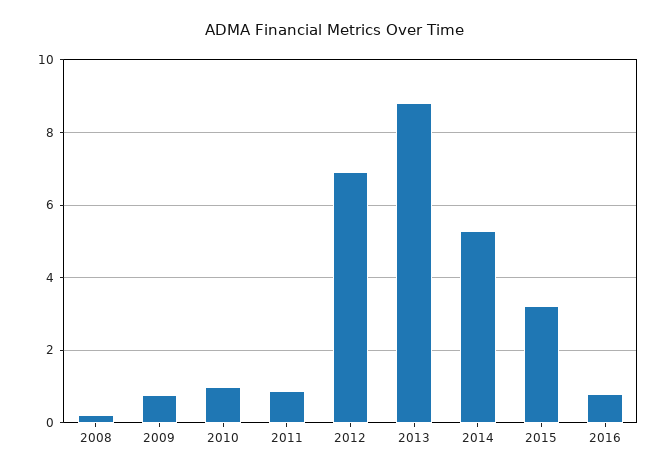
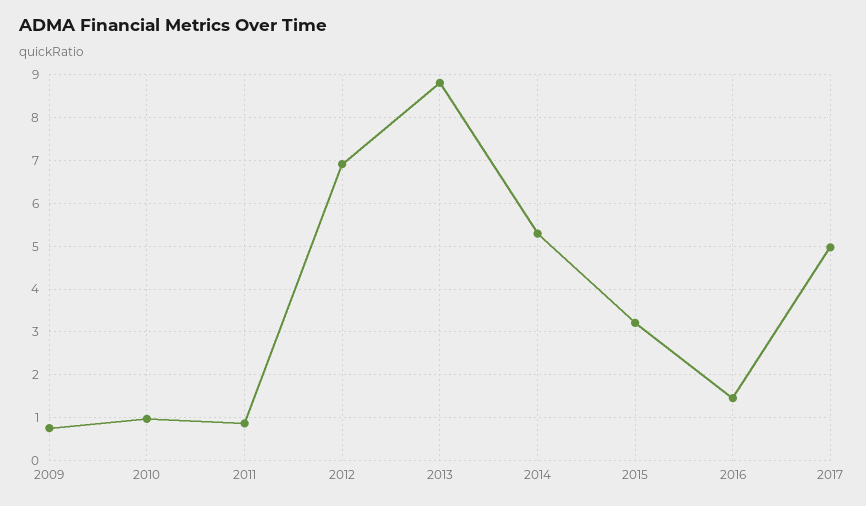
2008: 0.2 -> none
2016: 0.8 -> 1.4
2017: none -> 5

